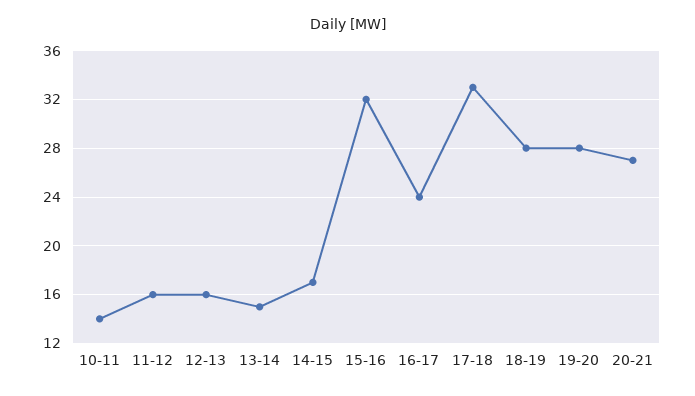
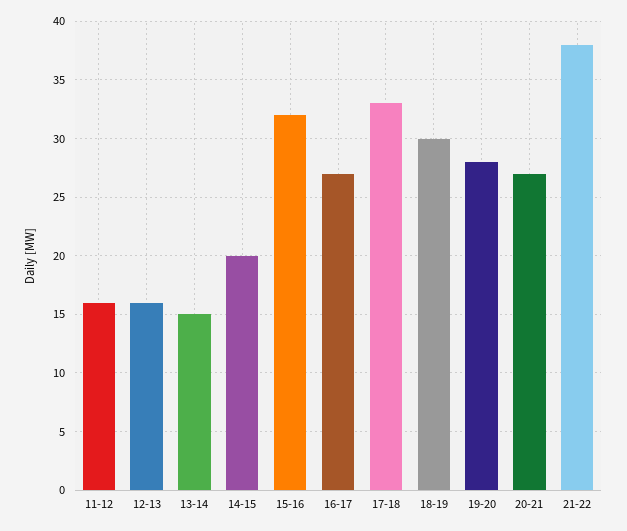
10-11: 14 -> none
14-15: 17 -> 20
16-17: 24 -> 27
18-19: 28 -> 30
21-22: none -> 38

